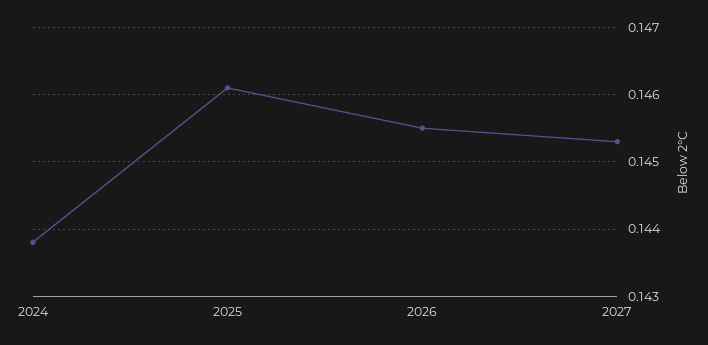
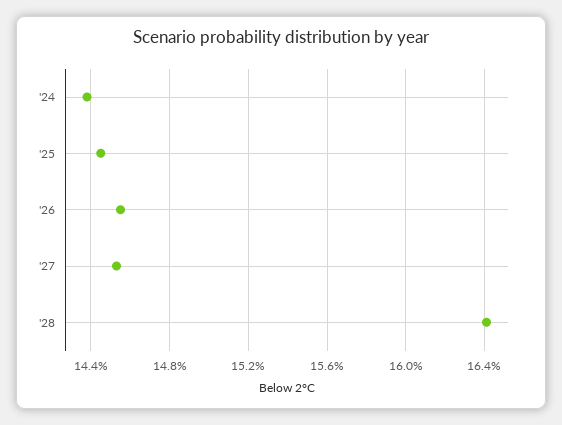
2025: 0.1461 -> 0.1445
'28: none -> 0.164

